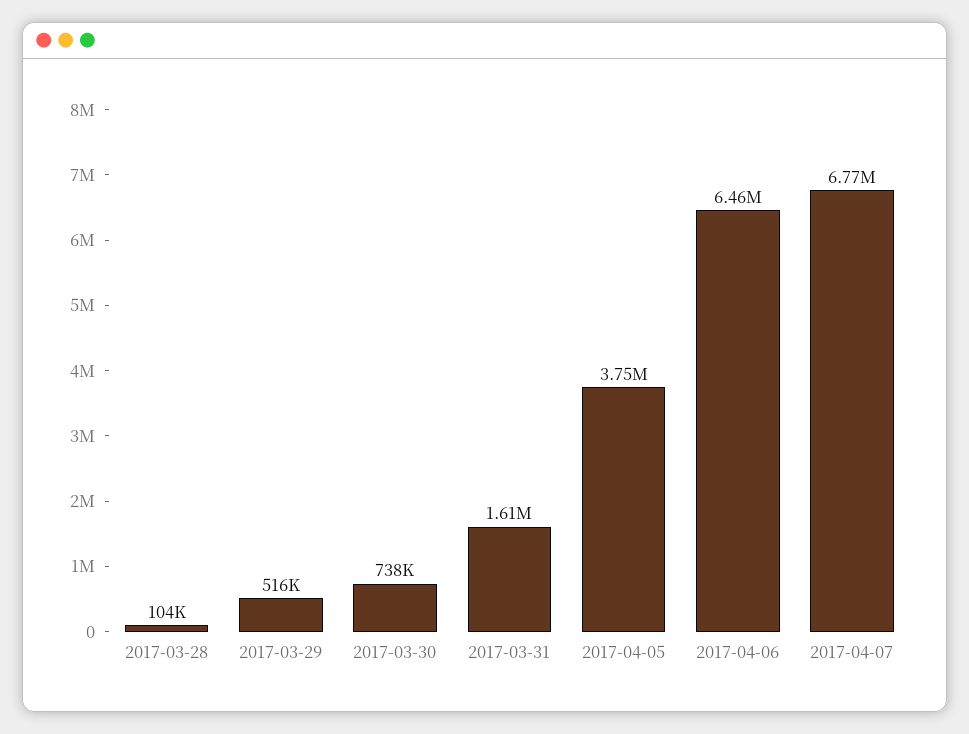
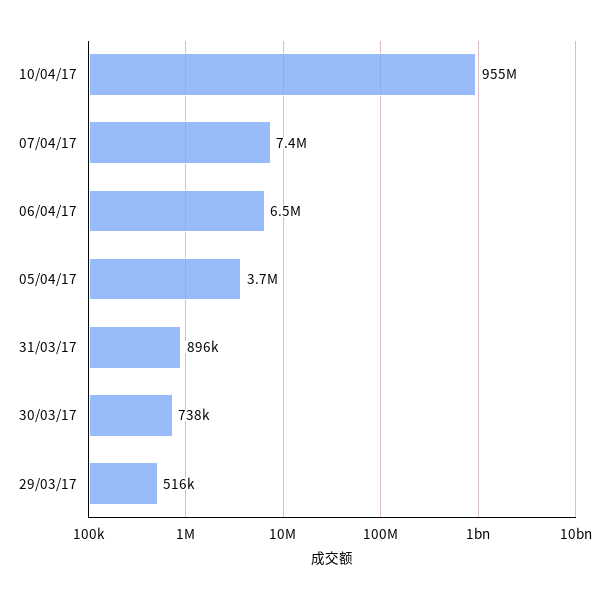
2017-03-28: 104000 -> none
2017-03-31: 1610000 -> 896000
2017-04-07: 6770000 -> 7400000
10/04/17: none -> 955000000

